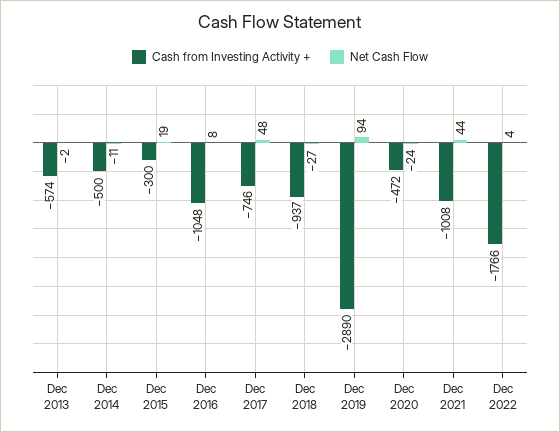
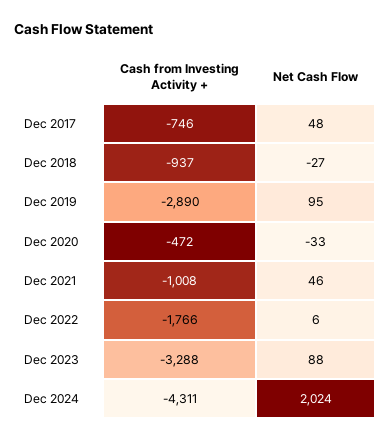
Cash from Investing Activity +, Dec 2013: -574 -> none
Net Cash Flow, Dec 2013: -2 -> none
Cash from Investing Activity +, Dec 2014: -500 -> none
Net Cash Flow, Dec 2014: -11 -> none
Cash from Investing Activity +, Dec 2015: -300 -> none
Net Cash Flow, Dec 2015: 19 -> none
Cash from Investing Activity +, Dec 2016: -1048 -> none
Net Cash Flow, Dec 2016: 8 -> none
Net Cash Flow, Dec 2019: 94 -> 95
Net Cash Flow, Dec 2020: -24 -> -33
Net Cash Flow, Dec 2021: 44 -> 46
Net Cash Flow, Dec 2022: 4 -> 6
Cash from Investing Activity +, Dec 2023: none -> -3288
Net Cash Flow, Dec 2023: none -> 88
Cash from Investing Activity +, Dec 2024: none -> -4311
Net Cash Flow, Dec 2024: none -> 2024

